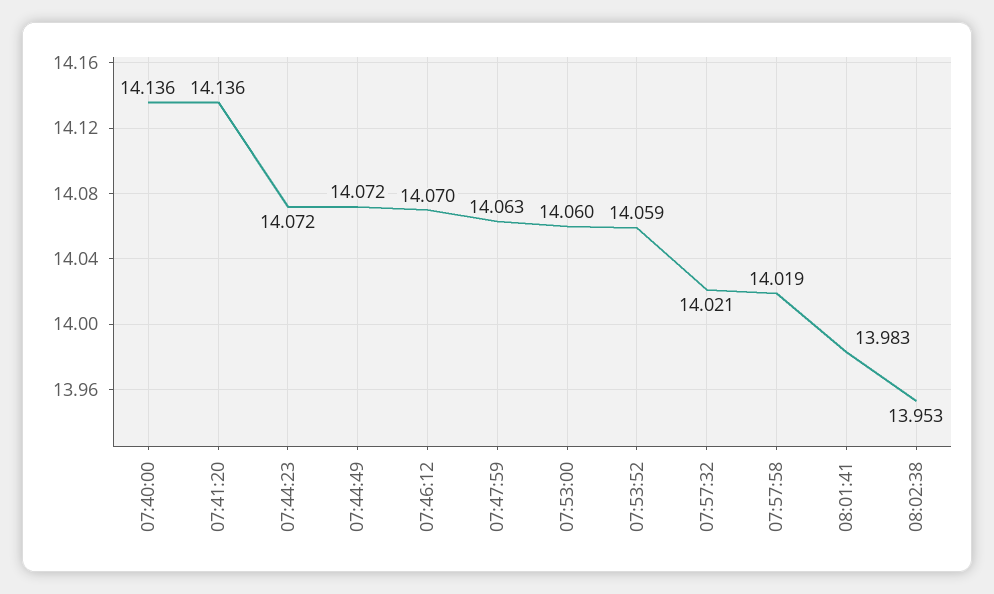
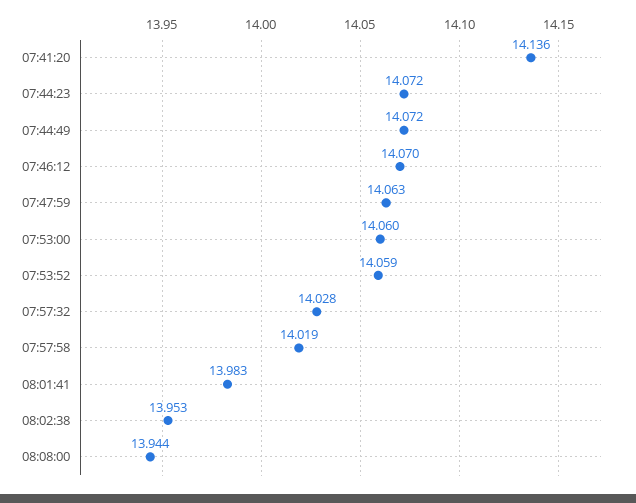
07:40:00: 14.136 -> none
07:57:32: 14.021 -> 14.028
08:08:00: none -> 13.944

